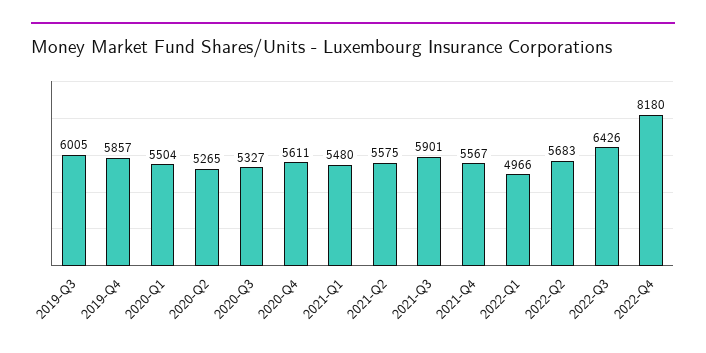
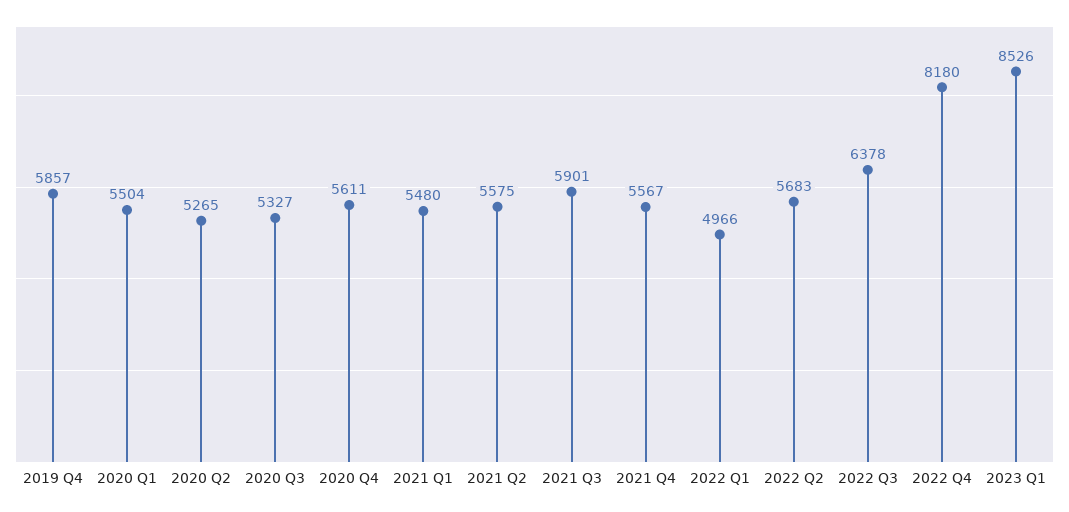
2019-Q3: 6005 -> none
2022-Q3: 6426 -> 6378
2023 Q1: none -> 8526

